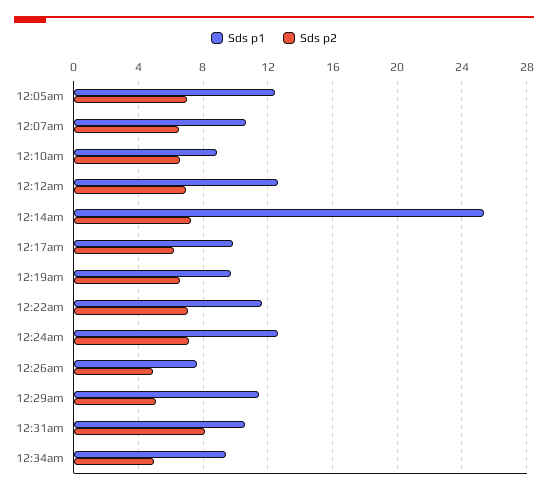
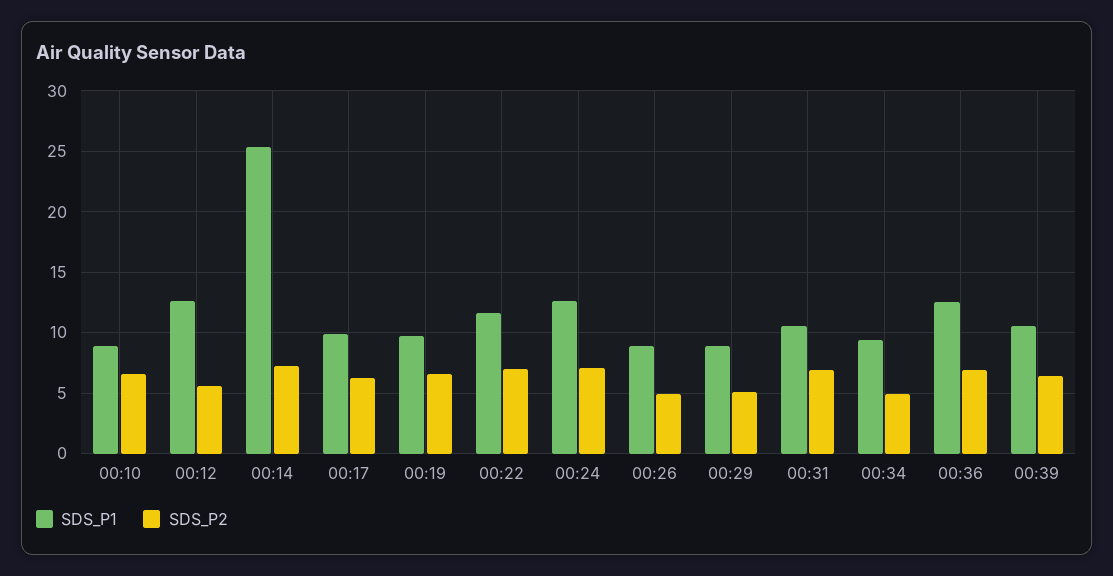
Sds p1, 12:05am: 12.5 -> none
Sds p2, 12:05am: 7 -> none
Sds p1, 12:07am: 10.5 -> none
Sds p2, 12:07am: 6.5 -> none
Sds p2, 12:12am: 7 -> 5.5
Sds p1, 12:26am: 7.5 -> 9
Sds p1, 12:29am: 11.5 -> 9
Sds p2, 12:31am: 8 -> 7
Sds p1, 00:36: none -> 12.5
Sds p2, 00:36: none -> 7
Sds p1, 00:39: none -> 10.5
Sds p2, 00:39: none -> 6.5

